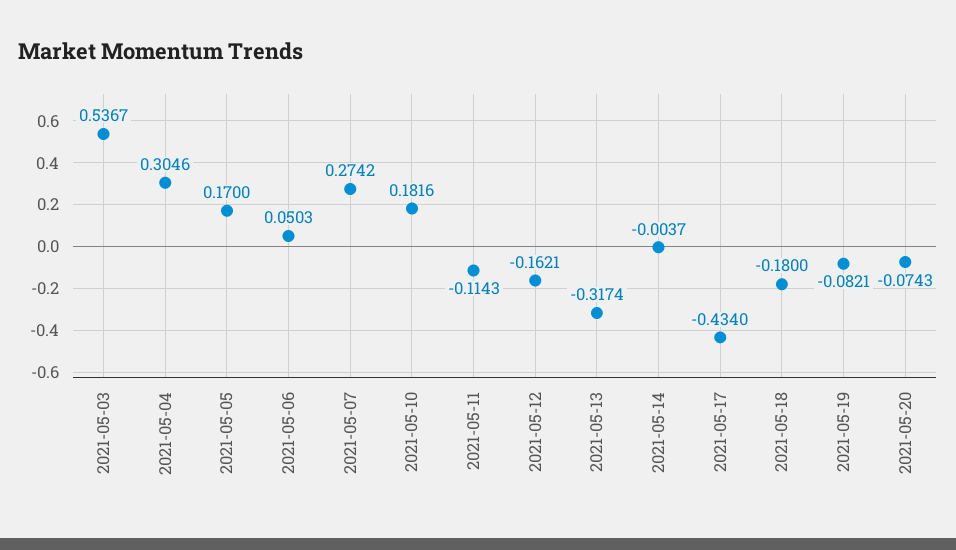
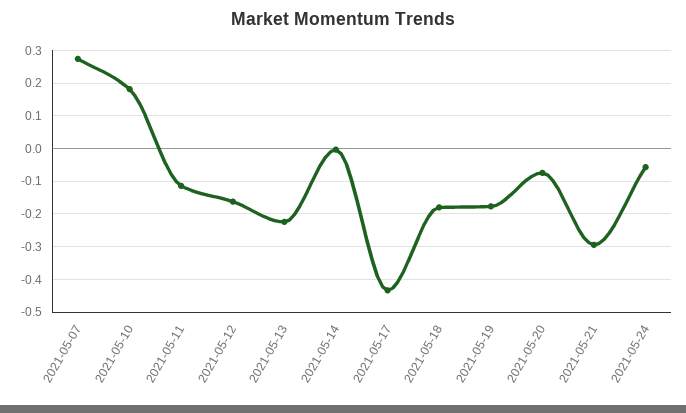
2021-05-03: 0.5367 -> none
2021-05-04: 0.3046 -> none
2021-05-05: 0.17 -> none
2021-05-06: 0.0503 -> none
2021-05-13: -0.3174 -> -0.22
2021-05-19: -0.0821 -> -0.18
2021-05-21: none -> -0.3
2021-05-24: none -> -0.06

